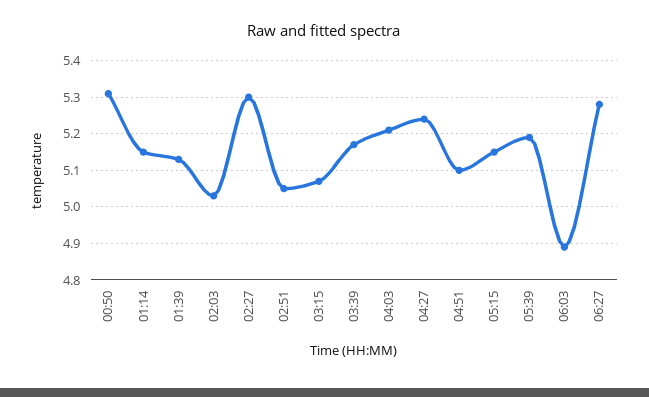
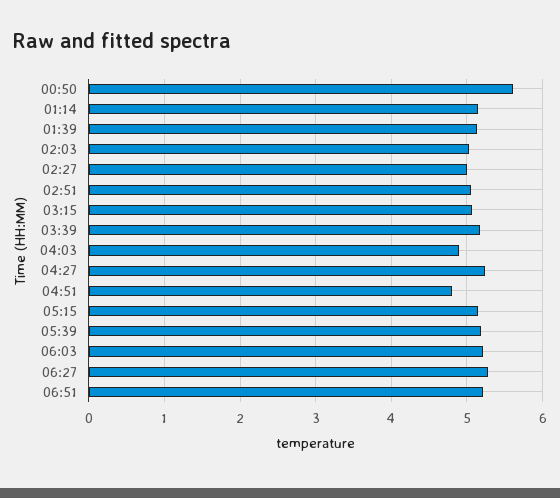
00:50: 5.3 -> 5.6
02:27: 5.3 -> 5
04:03: 5.2 -> 4.9
04:51: 5.1 -> 4.8
06:03: 4.9 -> 5.2
06:51: none -> 5.2

